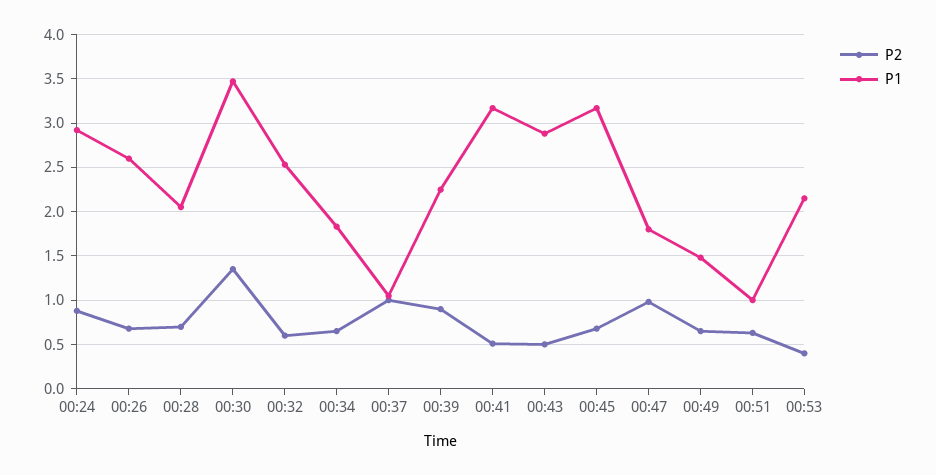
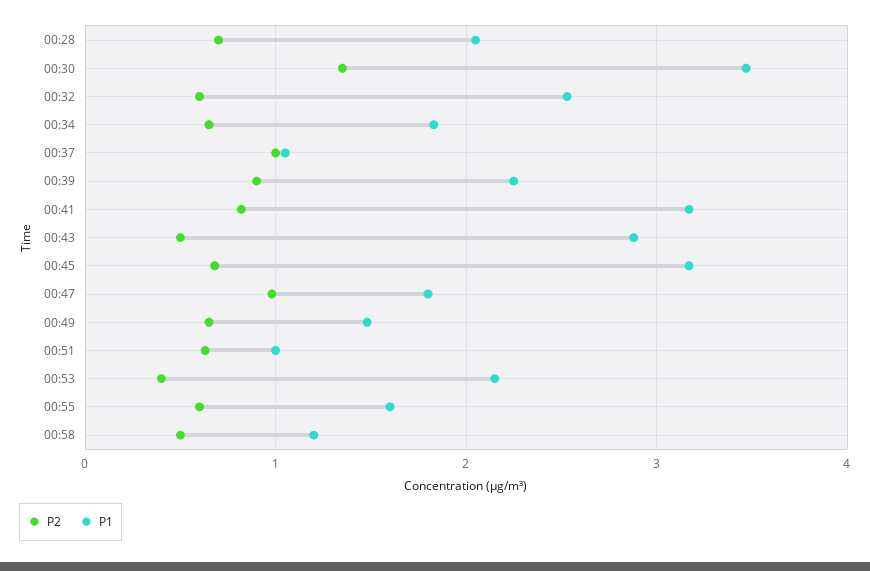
P2, 00:24: 0.9 -> none
P1, 00:24: 2.9 -> none
P2, 00:26: 0.7 -> none
P1, 00:26: 2.6 -> none
P2, 00:41: 0.5 -> 0.8
P2, 00:55: none -> 0.6
P1, 00:55: none -> 1.6
P2, 00:58: none -> 0.5
P1, 00:58: none -> 1.2

